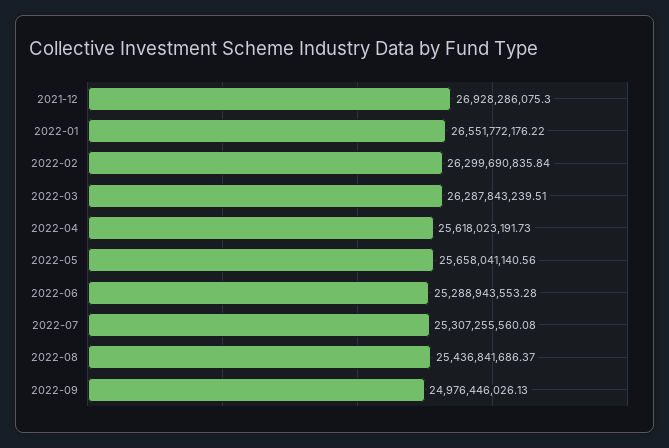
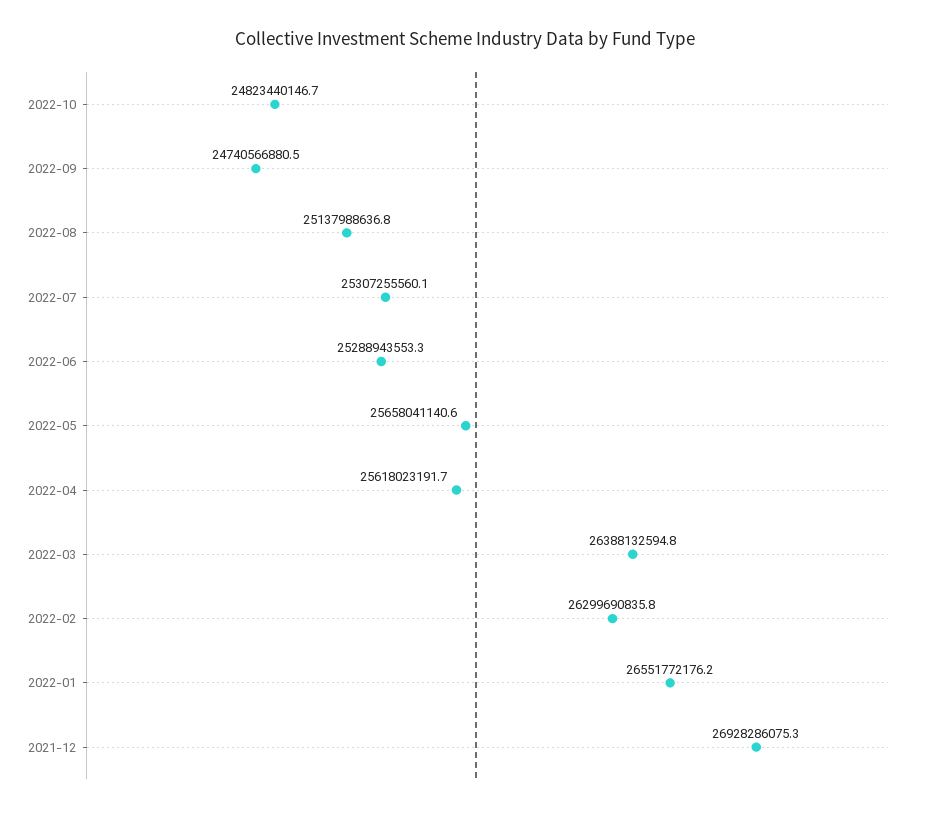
2022-03: 26287843239.51 -> 26388132594.8
2022-08: 25436841686.37 -> 25137988636.8
2022-09: 24976446026.13 -> 24740566880.5
2022-10: none -> 24823440146.7

